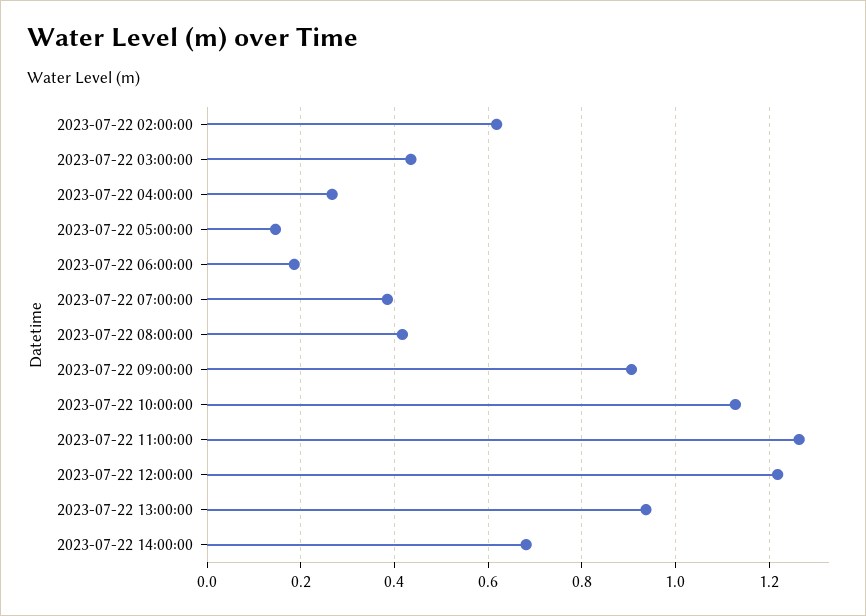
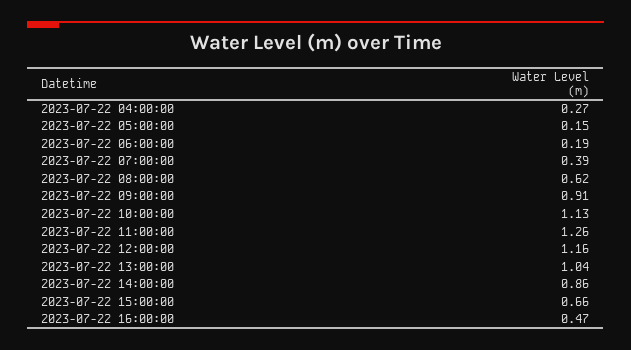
2023-07-22 02:00:00: 0.62 -> none
2023-07-22 03:00:00: 0.44 -> none
2023-07-22 08:00:00: 0.42 -> 0.62
2023-07-22 12:00:00: 1.22 -> 1.16
2023-07-22 13:00:00: 0.94 -> 1.04
2023-07-22 14:00:00: 0.68 -> 0.86
2023-07-22 15:00:00: none -> 0.66
2023-07-22 16:00:00: none -> 0.47

